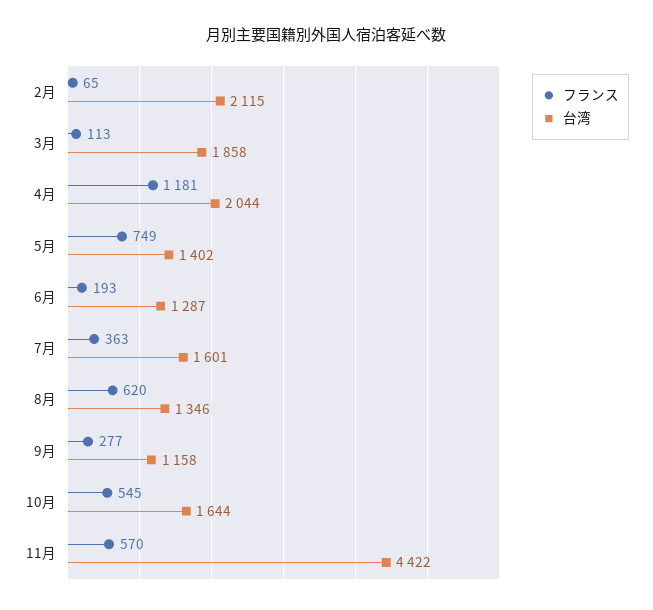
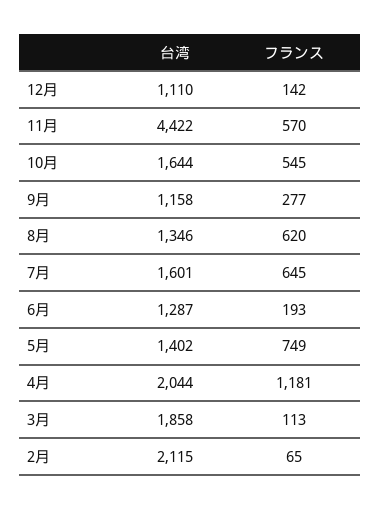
フランス, 7月: 363 -> 645
台湾, 12月: none -> 1110
フランス, 12月: none -> 142

